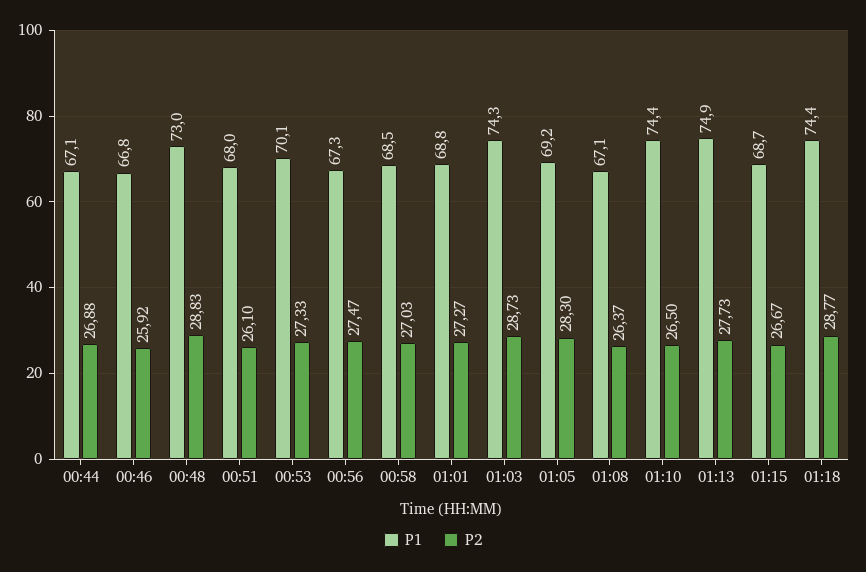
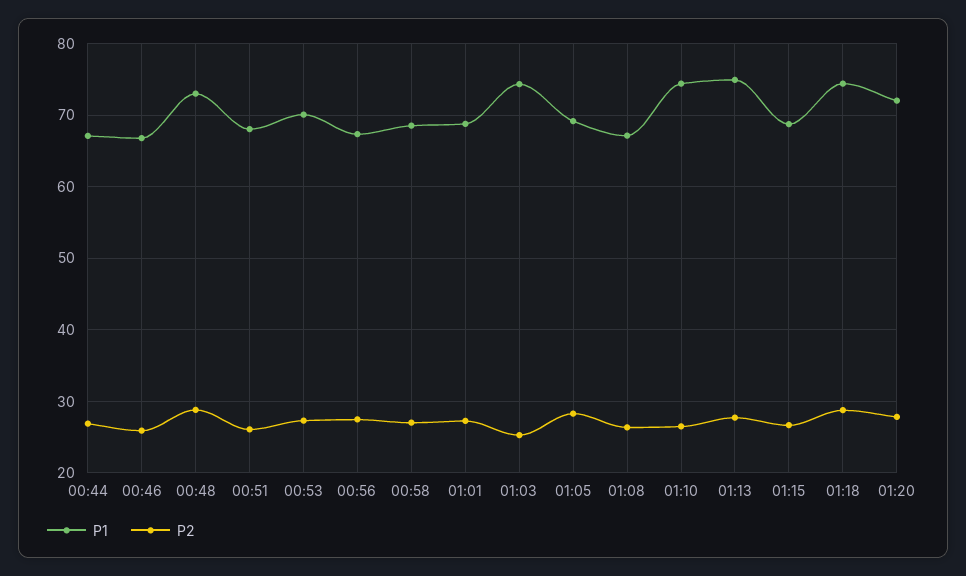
P2, 01:03: 28.73 -> 25
P1, 01:20: none -> 72
P2, 01:20: none -> 28

